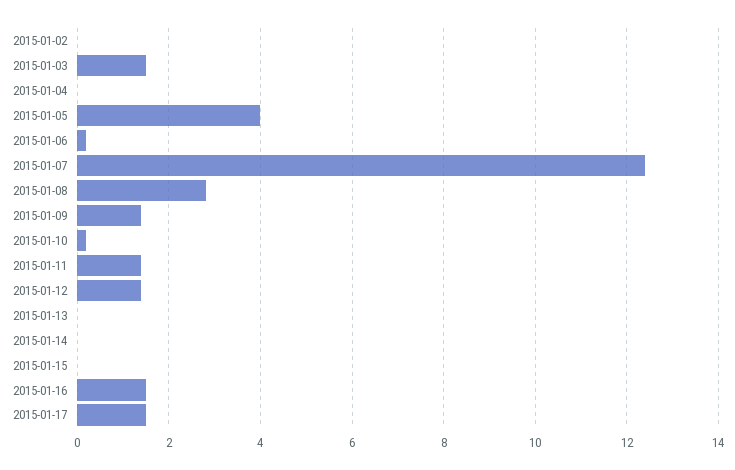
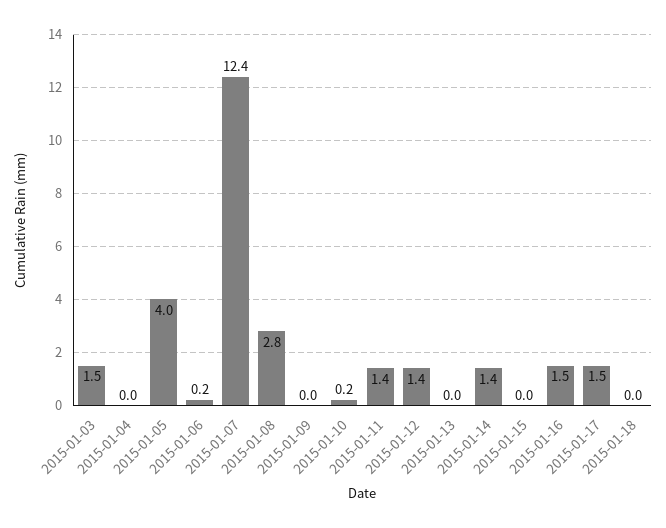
2015-01-02: 0 -> none
2015-01-09: 1.5 -> 0
2015-01-14: 0 -> 1.4
2015-01-18: none -> 0

